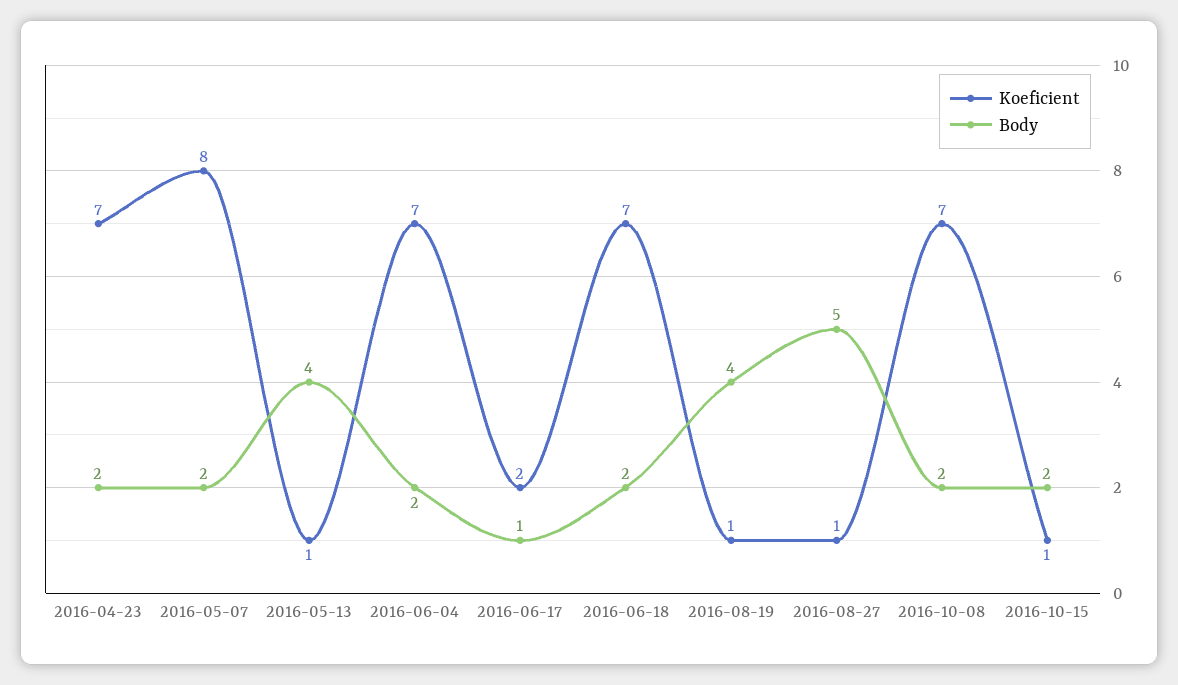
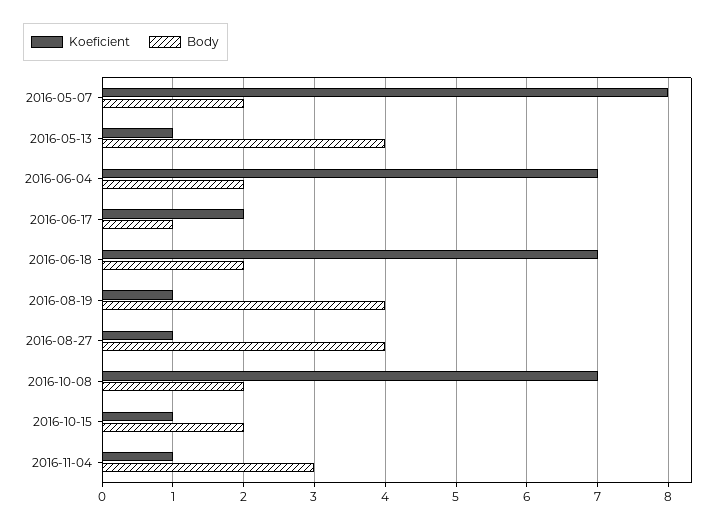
Koeficient, 2016-04-23: 7 -> none
Body, 2016-04-23: 2 -> none
Body, 2016-08-27: 5 -> 4
Koeficient, 2016-11-04: none -> 1
Body, 2016-11-04: none -> 3

